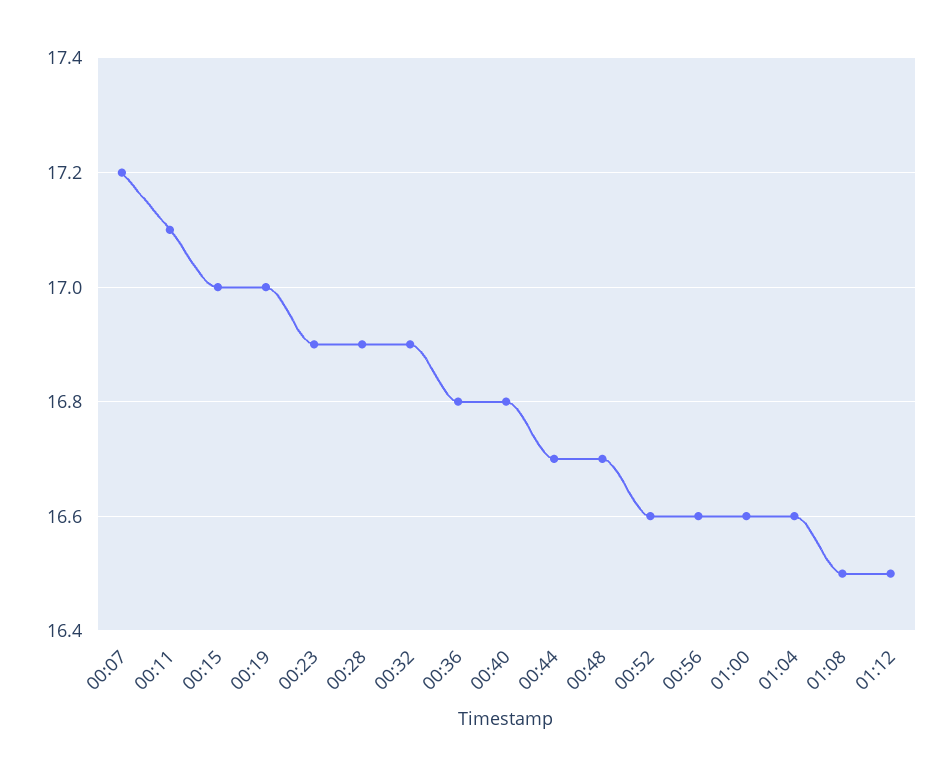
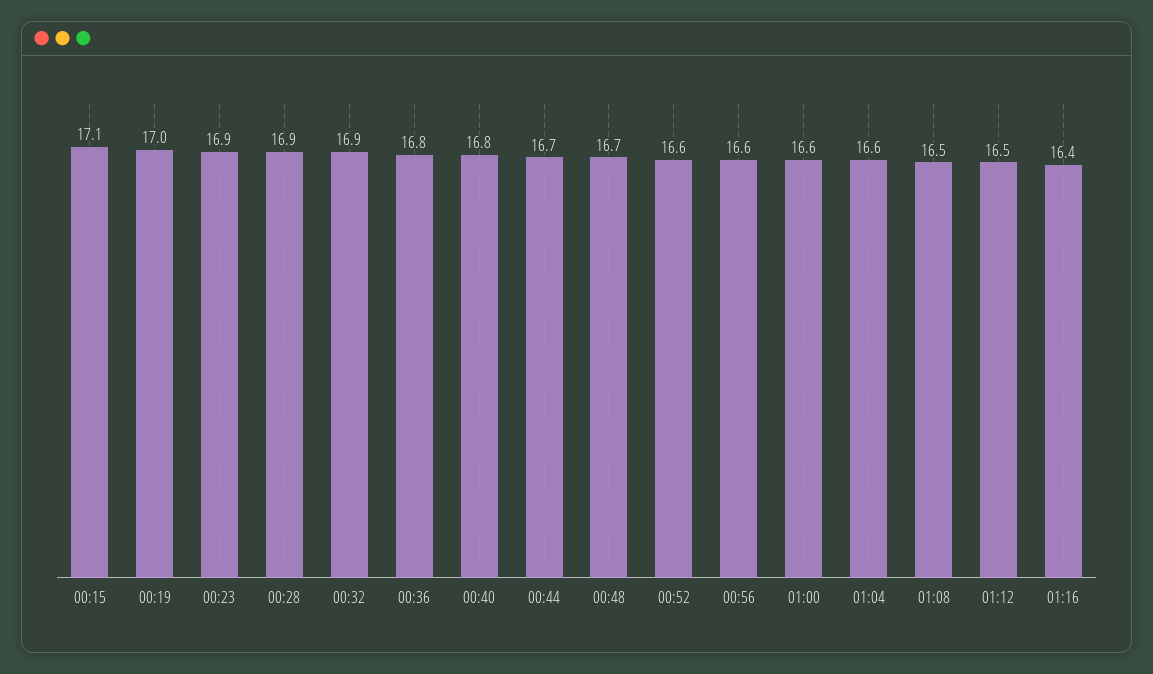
00:07: 17.2 -> none
00:11: 17.1 -> none
00:15: 17 -> 17.1
01:16: none -> 16.4

